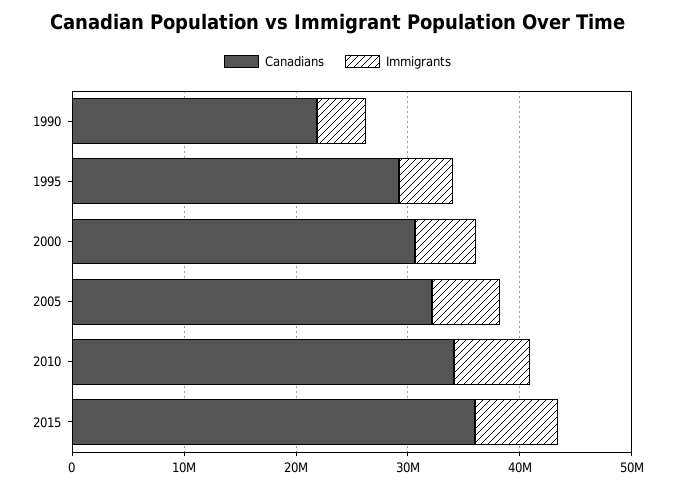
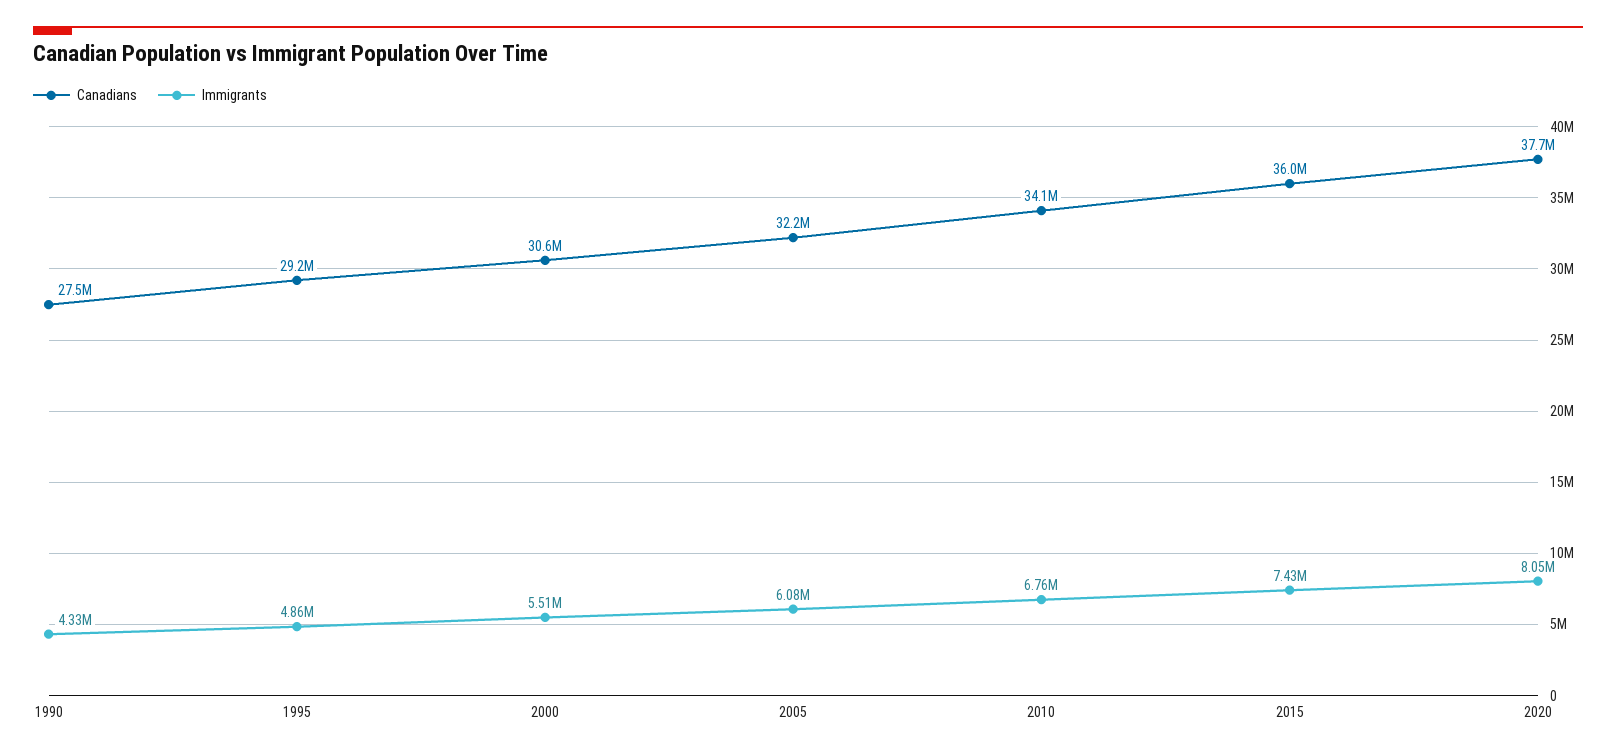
Canadians, 1990: 22000000 -> 27500000
Canadians, 2020: none -> 37700000
Immigrants, 2020: none -> 8050000

